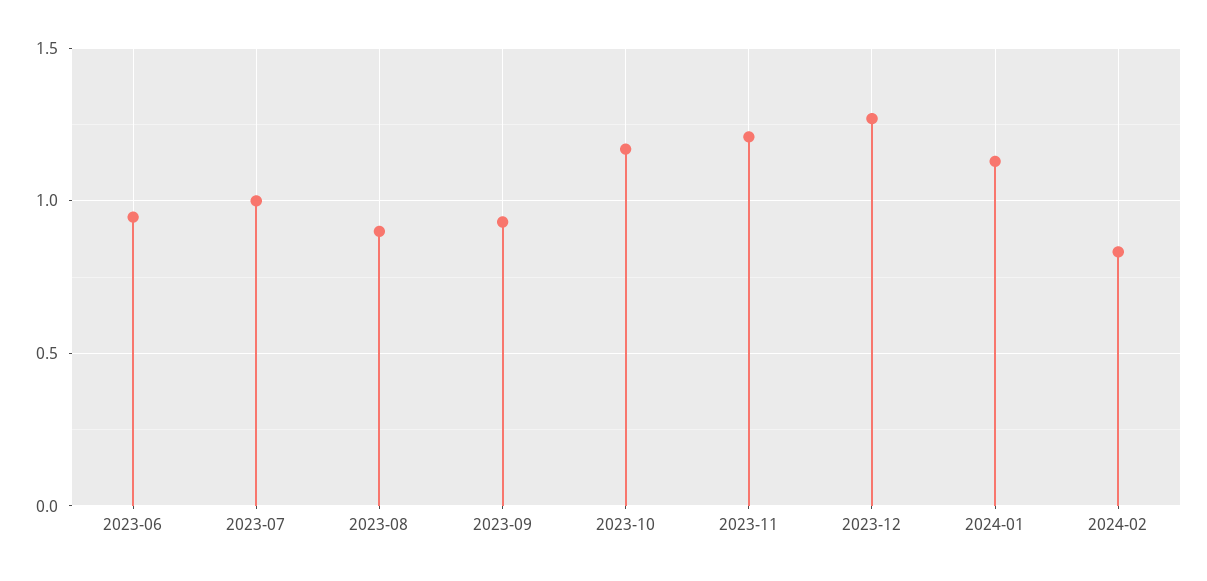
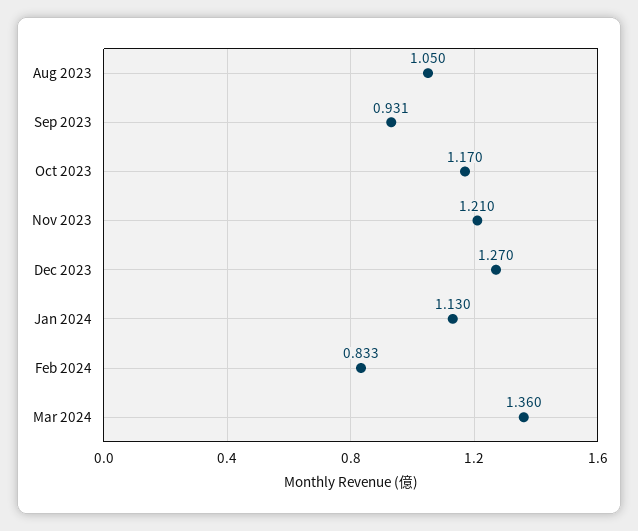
2023-06: 0.95 -> none
2023-07: 1 -> none
2023-08: 0.9 -> 1.05
Mar 2024: none -> 1.36

